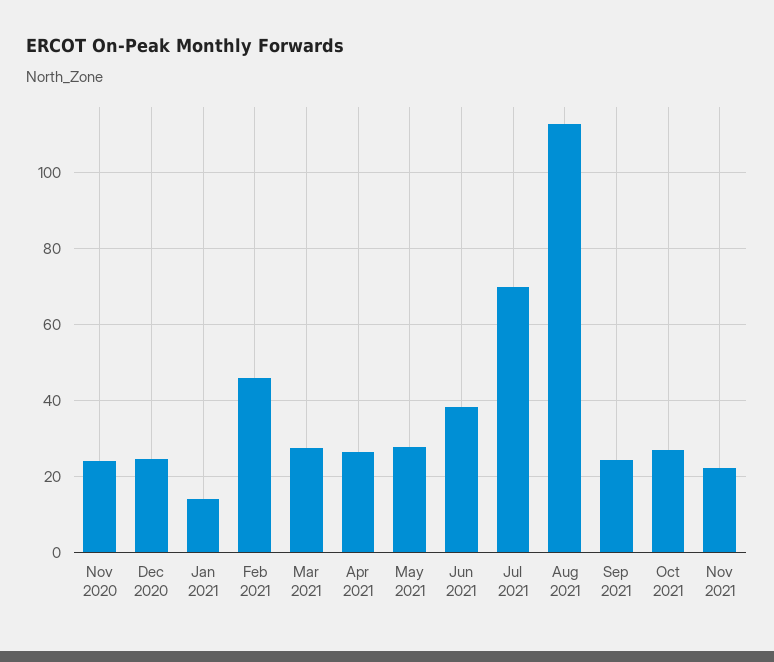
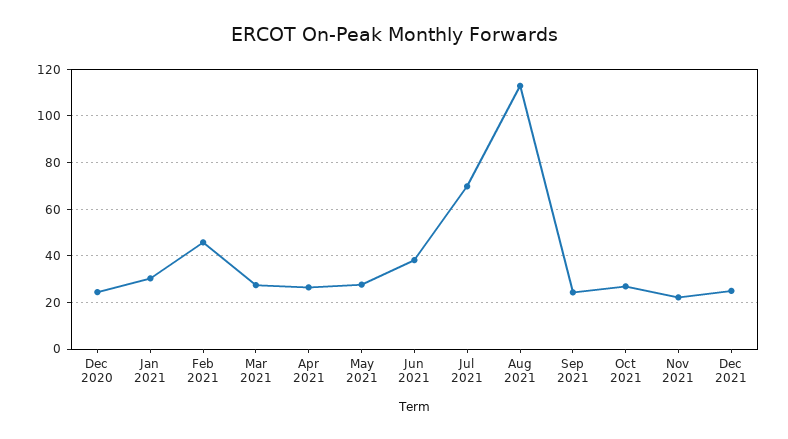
Nov 2020: 24 -> none
Jan 2021: 14 -> 30
Dec 2021: none -> 25

